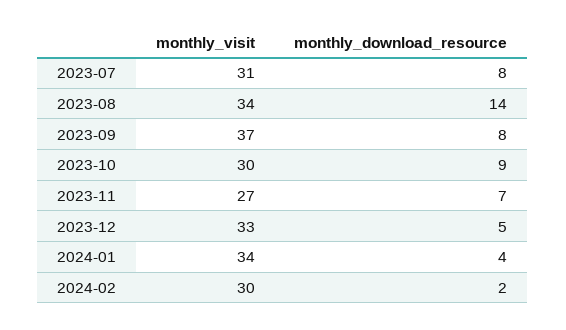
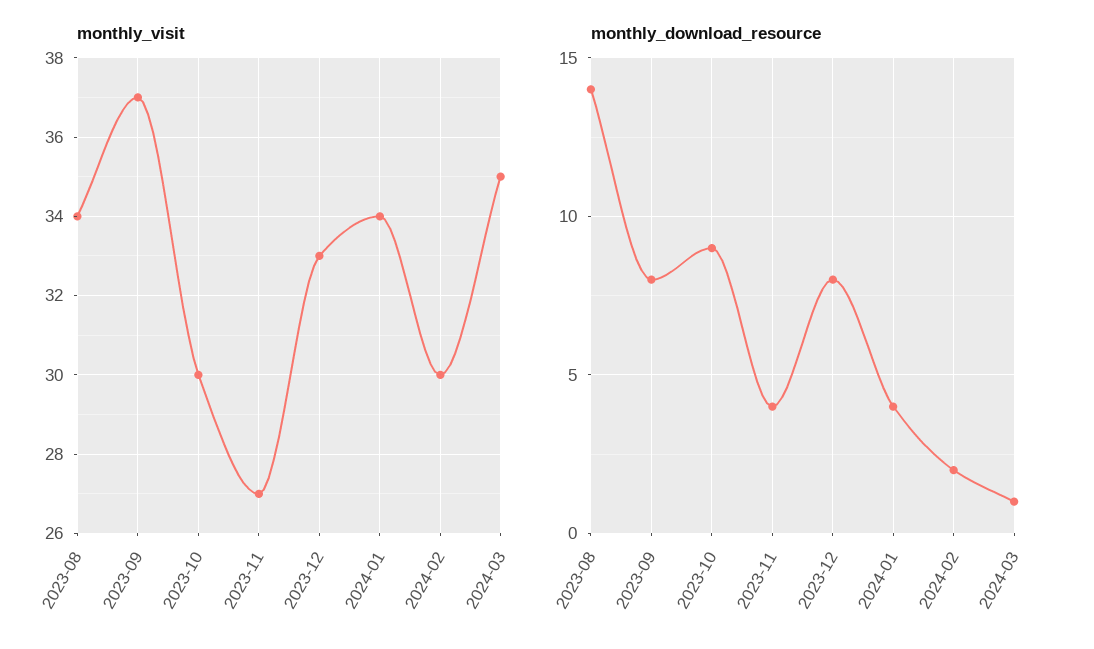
monthly_visit, 2023-07: 31 -> none
monthly_download_resource, 2023-07: 8 -> none
monthly_download_resource, 2023-11: 7 -> 4
monthly_download_resource, 2023-12: 5 -> 8
monthly_visit, 2024-03: none -> 35
monthly_download_resource, 2024-03: none -> 1

